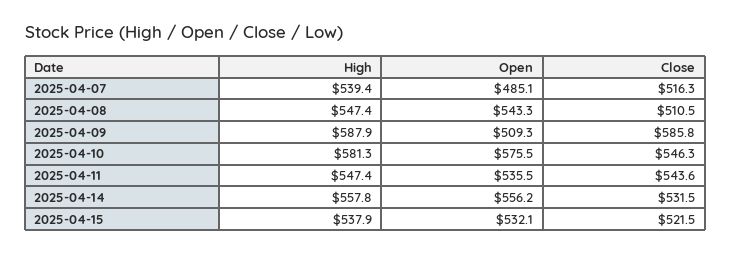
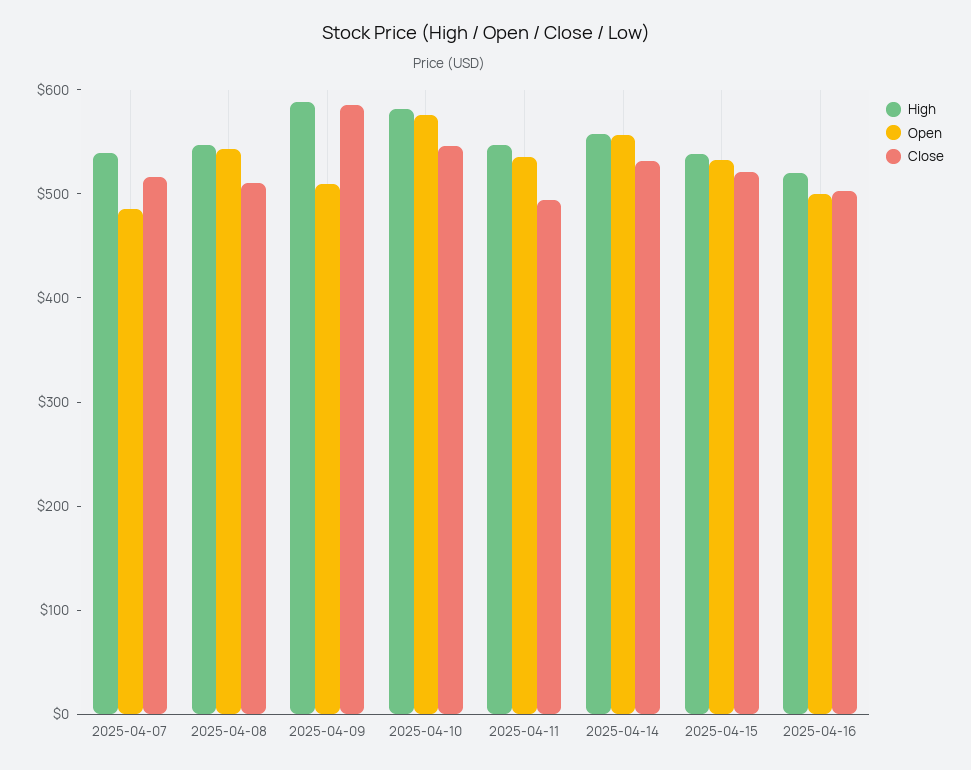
Close, 2025-04-11: 543.6 -> 500
High, 2025-04-16: none -> 520
Open, 2025-04-16: none -> 500
Close, 2025-04-16: none -> 500

